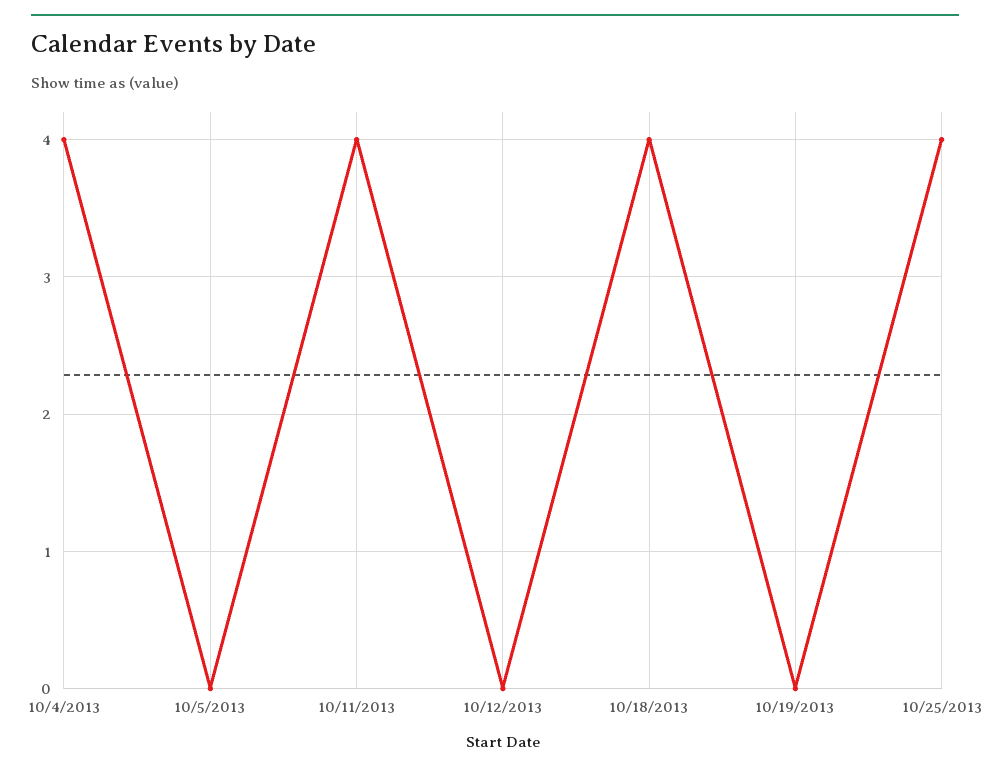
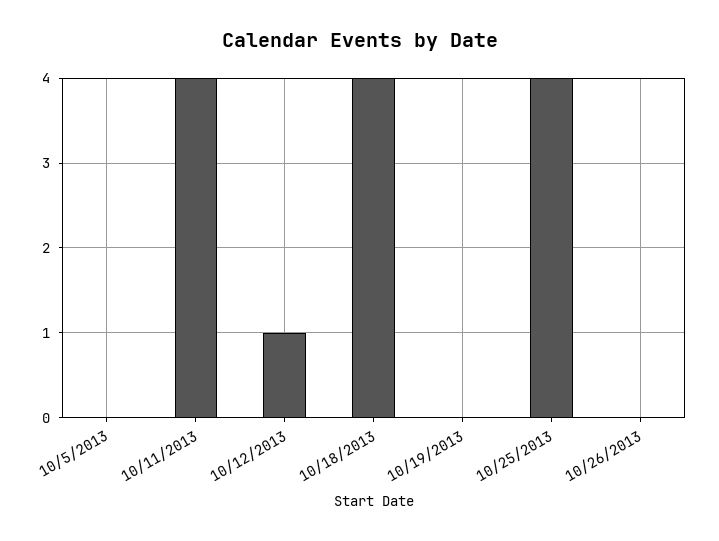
10/4/2013: 4 -> none
10/12/2013: 0 -> 1
10/26/2013: none -> 0

